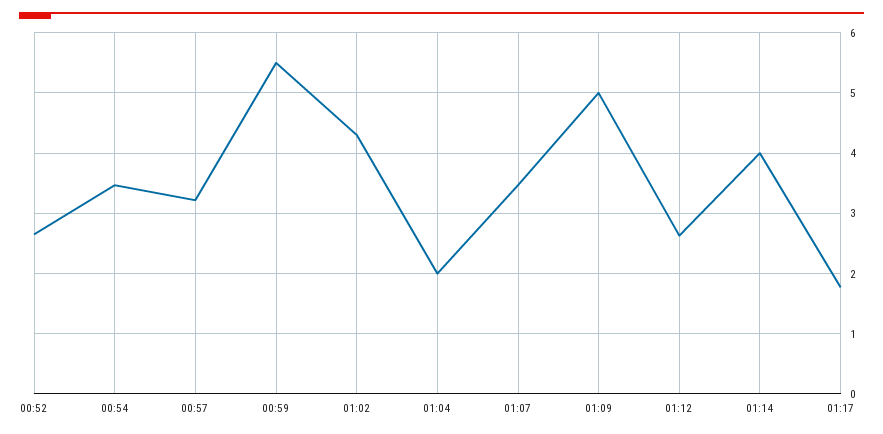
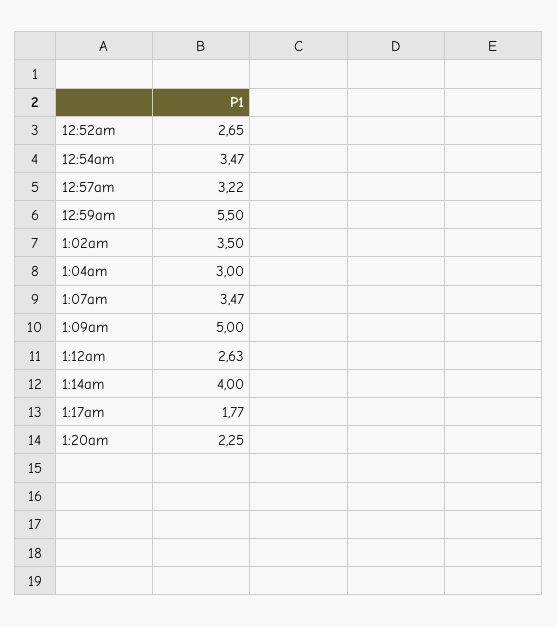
01:02: 4.3 -> 3.5
01:04: 2 -> 3
1:20am: none -> 2.25

